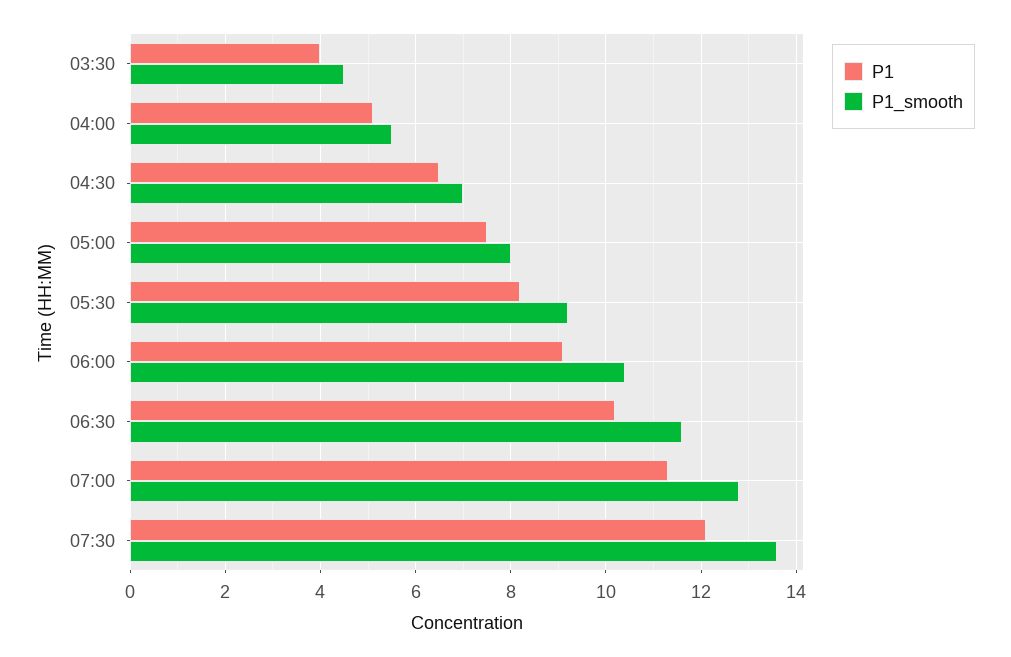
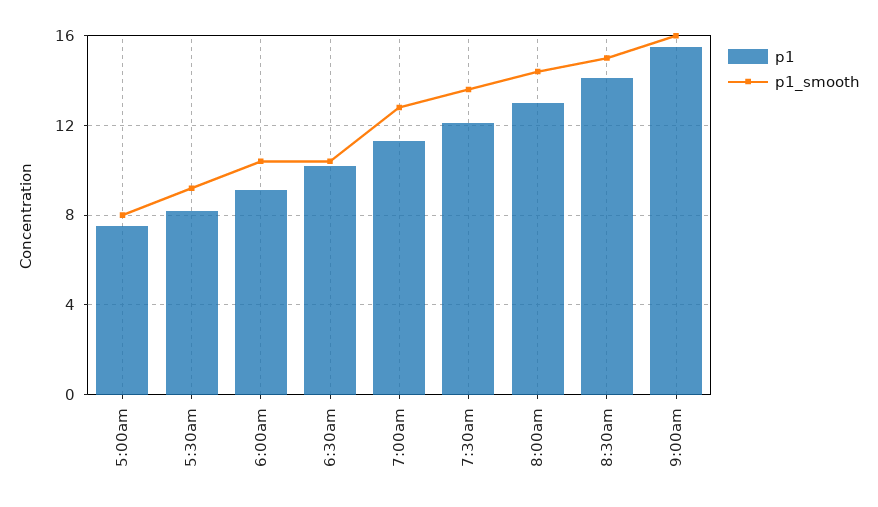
P1, 03:30: 4 -> none
P1_smooth, 03:30: 4.5 -> none
P1, 04:00: 5 -> none
P1_smooth, 04:00: 5.5 -> none
P1, 04:30: 6.5 -> none
P1_smooth, 04:30: 7 -> none
P1_smooth, 06:30: 11.5 -> 10.5
P1, 8:00am: none -> 13
P1_smooth, 8:00am: none -> 14.5
P1, 8:30am: none -> 14
P1_smooth, 8:30am: none -> 15
P1, 9:00am: none -> 15.5
P1_smooth, 9:00am: none -> 16

